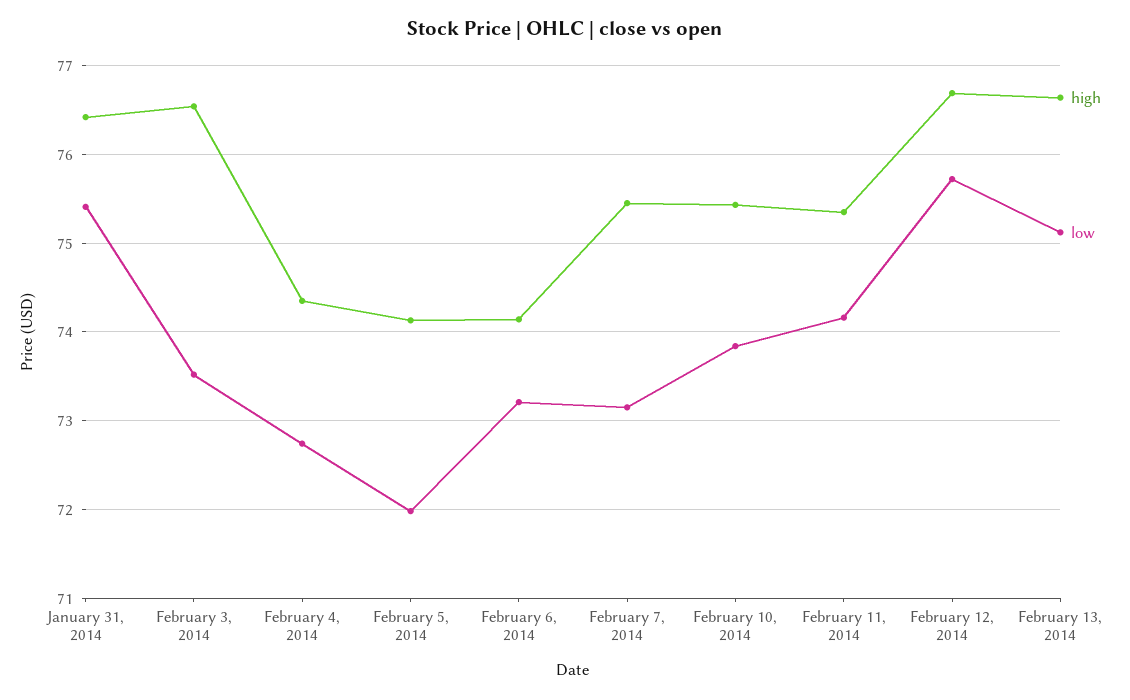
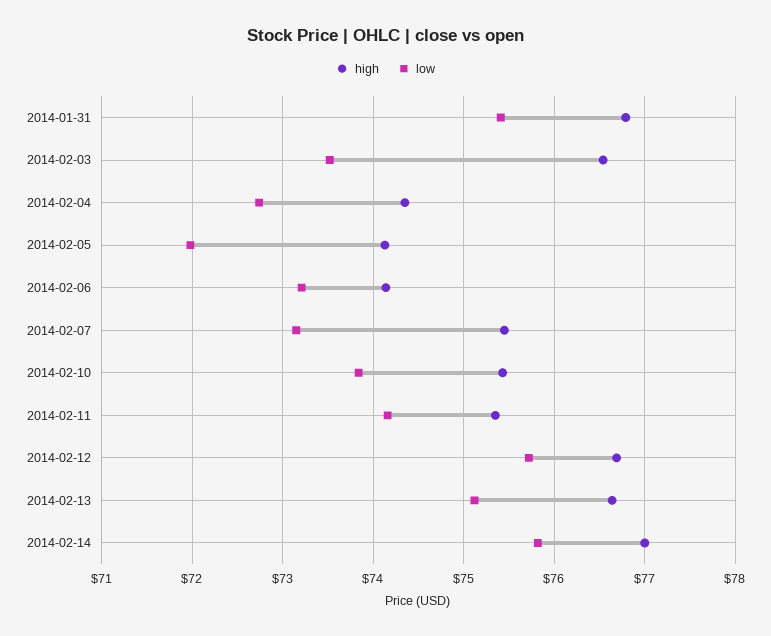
high, January 31, 2014: 76.4 -> 76.8
high, 2014-02-14: none -> 77
low, 2014-02-14: none -> 75.8

